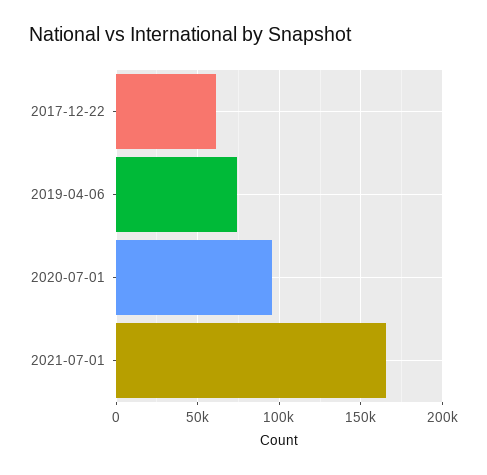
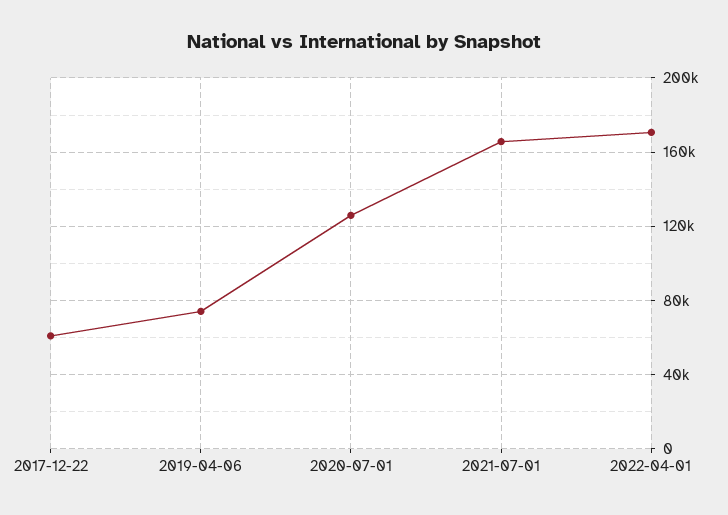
2020-07-01: 95000 -> 125000
2022-04-01: none -> 170000

